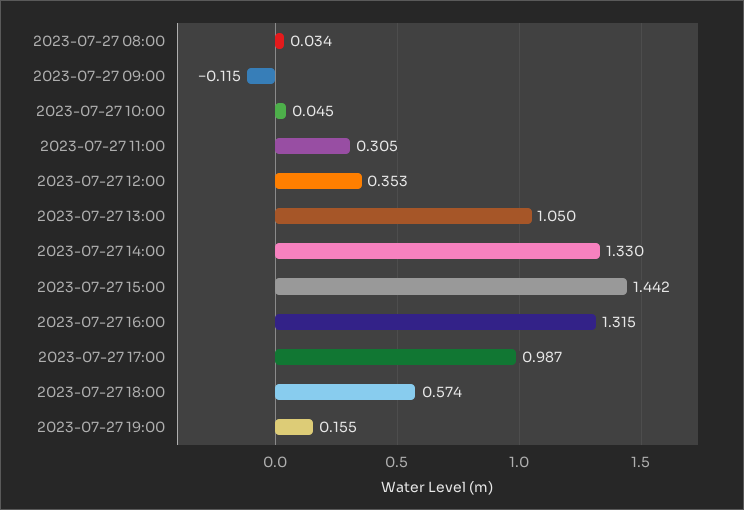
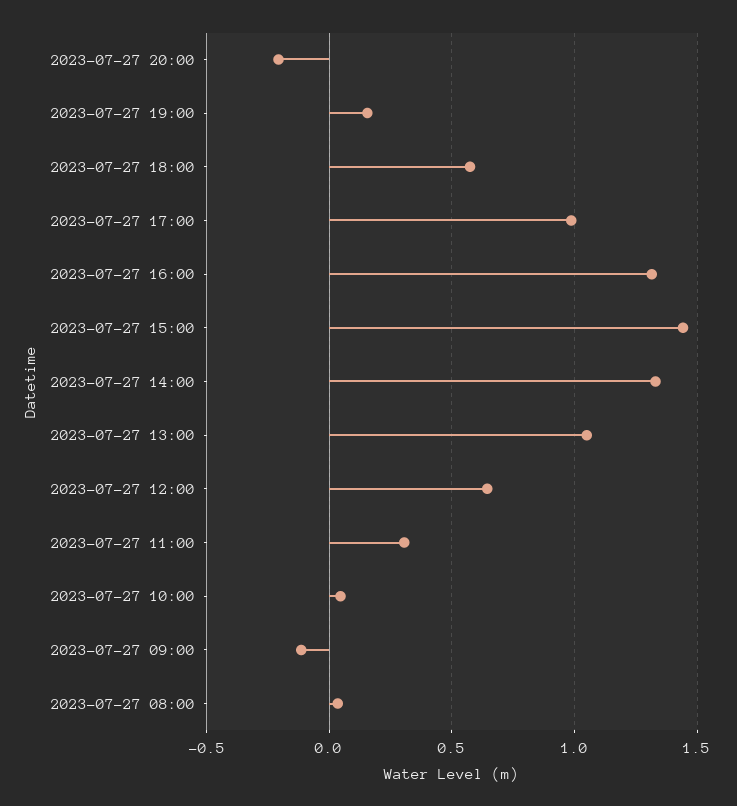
2023-07-27 12:00: 0.353 -> 0.65
2023-07-27 20:00: none -> -0.2

